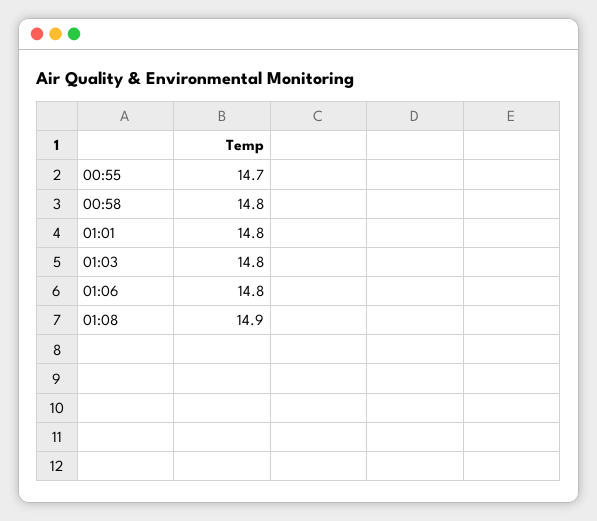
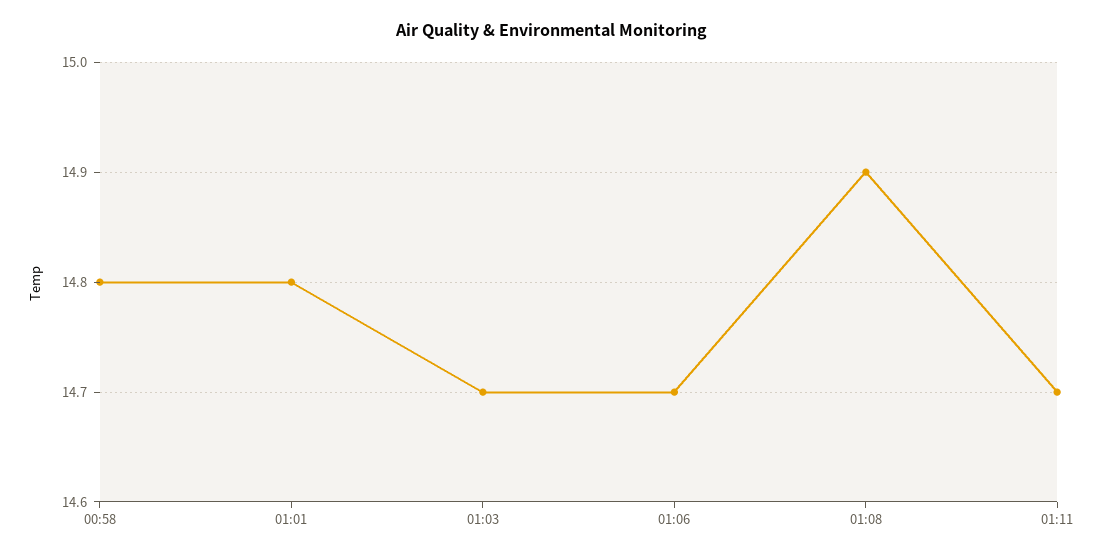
00:55: 14.7 -> none
01:03: 14.8 -> 14.7
01:06: 14.8 -> 14.7
01:11: none -> 14.7

